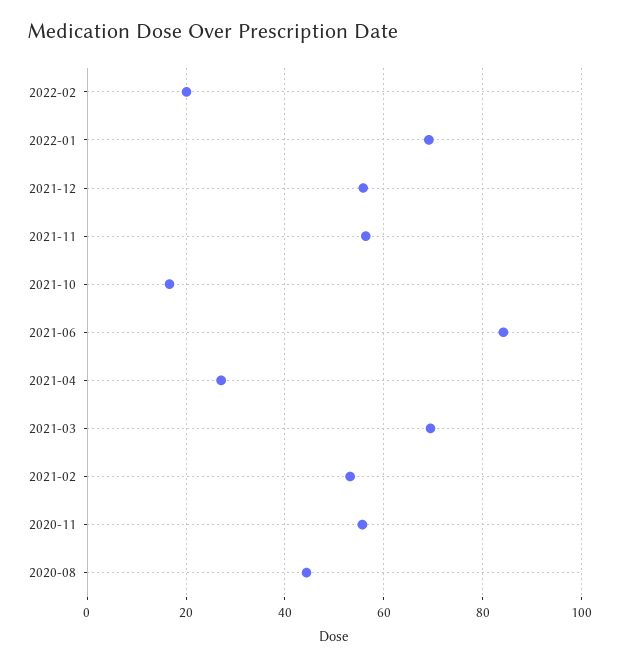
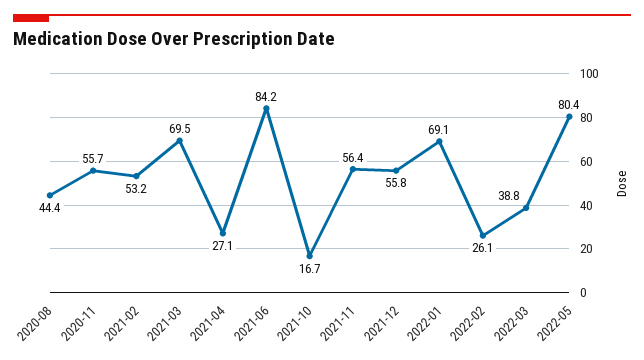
2022-02: 20 -> 26.1
2022-03: none -> 38.8
2022-05: none -> 80.4

